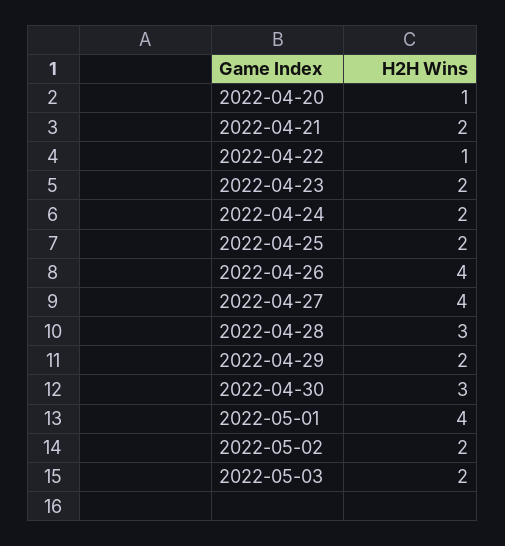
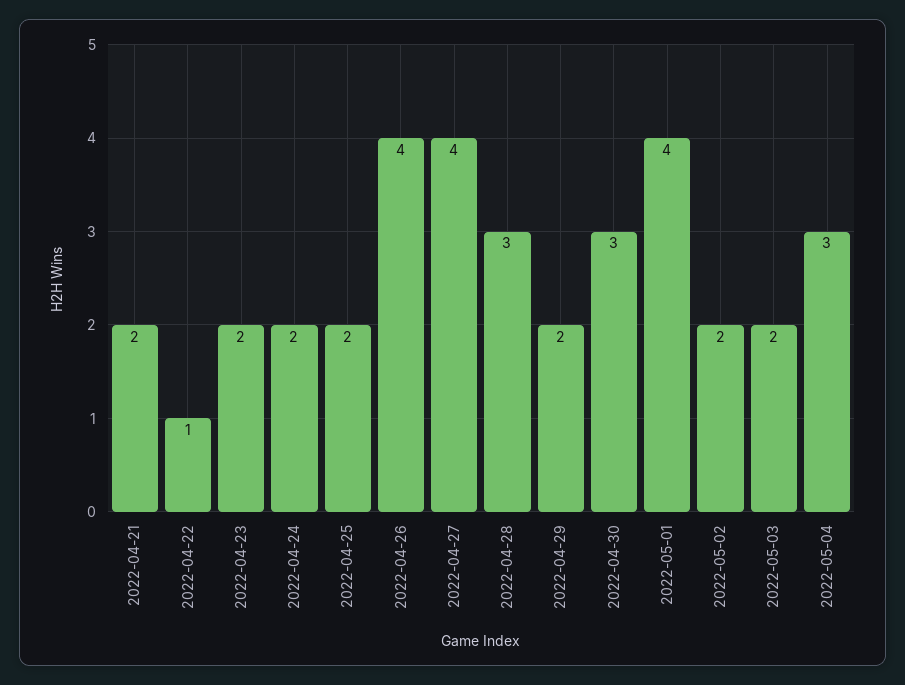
2022-04-20: 1 -> none
2022-05-04: none -> 3

